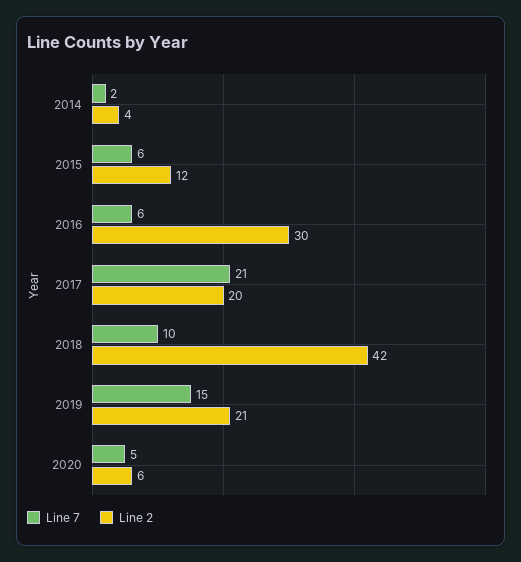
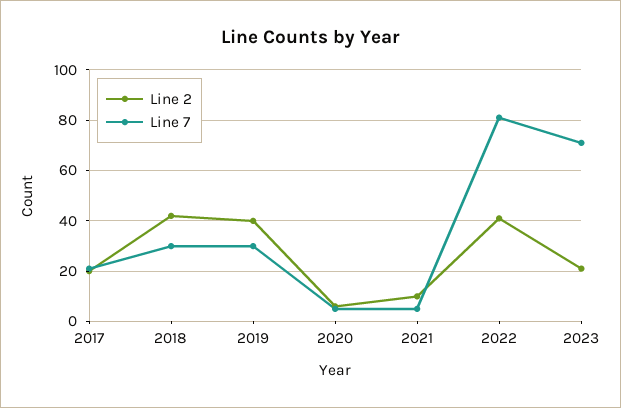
Line 7, 2014: 2 -> none
Line 2, 2014: 4 -> none
Line 7, 2015: 6 -> none
Line 2, 2015: 12 -> none
Line 7, 2016: 6 -> none
Line 2, 2016: 30 -> none
Line 7, 2018: 10 -> 30
Line 7, 2019: 15 -> 30
Line 2, 2019: 21 -> 40
Line 2, 2021: none -> 10
Line 7, 2021: none -> 5
Line 2, 2022: none -> 40
Line 7, 2022: none -> 80
Line 2, 2023: none -> 20
Line 7, 2023: none -> 70

